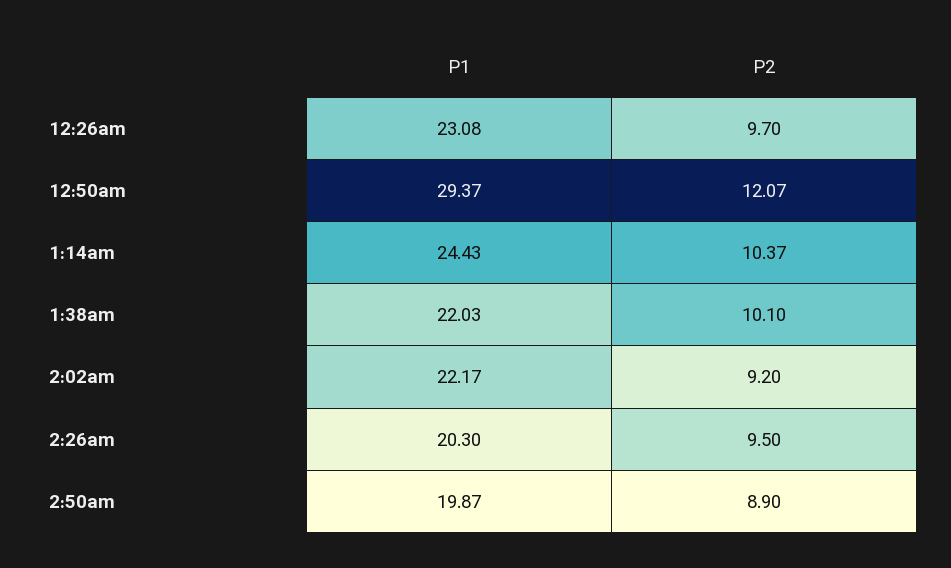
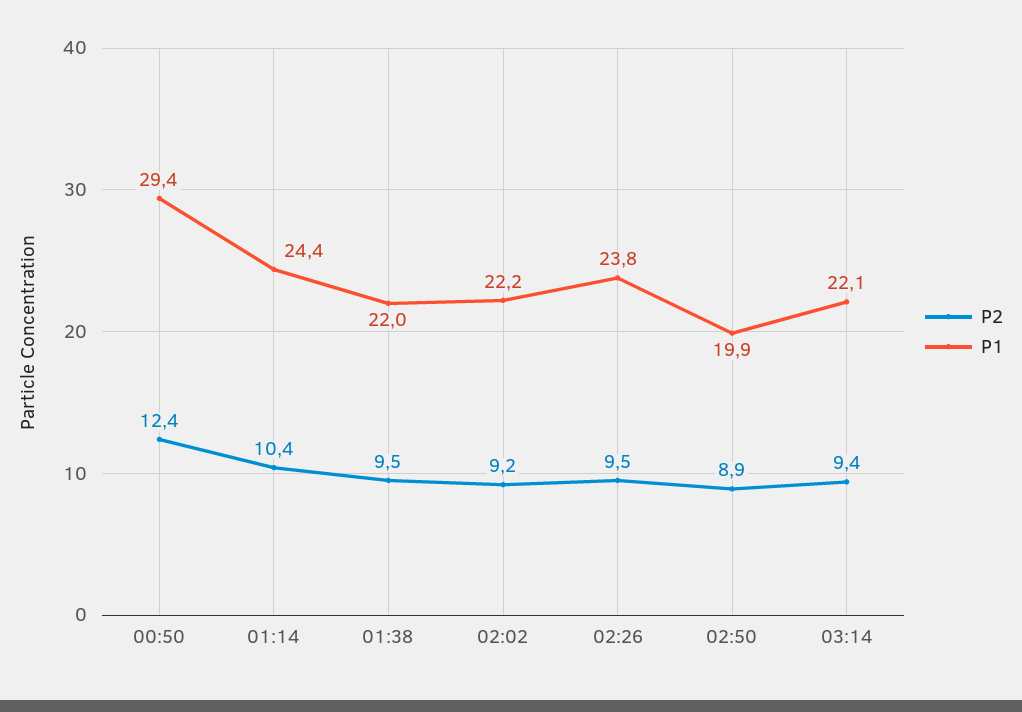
P1, 12:26am: 23.08 -> none
P2, 12:26am: 9.7 -> none
P2, 12:50am: 12.07 -> 12.4
P2, 1:38am: 10.1 -> 9.5
P1, 2:26am: 20.3 -> 23.8
P2, 03:14: none -> 9.4
P1, 03:14: none -> 22.1

